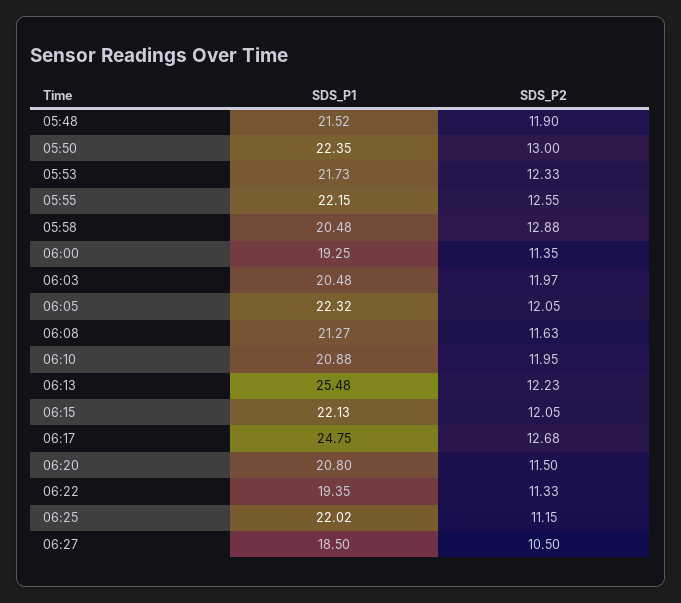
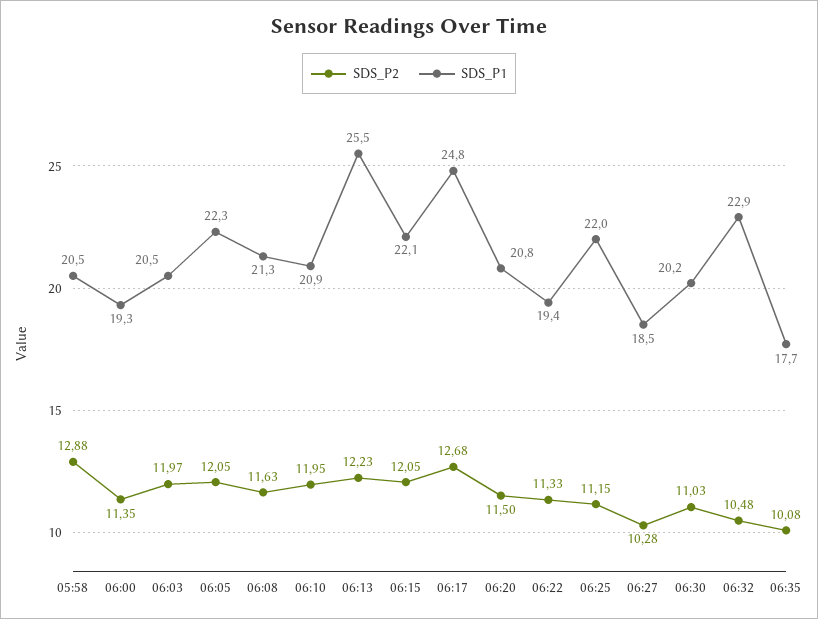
SDS_P1, 05:48: 21.52 -> none
SDS_P2, 05:48: 11.9 -> none
SDS_P1, 05:50: 22.35 -> none
SDS_P2, 05:50: 13 -> none
SDS_P1, 05:53: 21.73 -> none
SDS_P2, 05:53: 12.33 -> none
SDS_P1, 05:55: 22.15 -> none
SDS_P2, 05:55: 12.55 -> none
SDS_P2, 06:27: 10.5 -> 10.28
SDS_P2, 06:30: none -> 11.03
SDS_P1, 06:30: none -> 20.2
SDS_P2, 06:32: none -> 10.48
SDS_P1, 06:32: none -> 22.9
SDS_P2, 06:35: none -> 10.08
SDS_P1, 06:35: none -> 17.7

